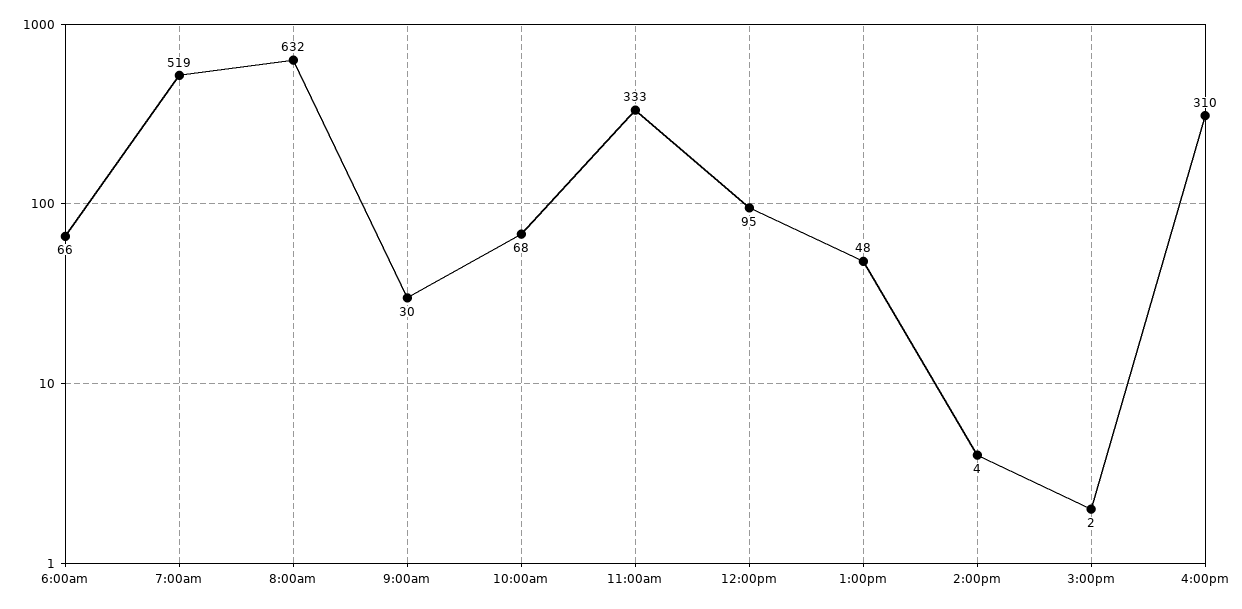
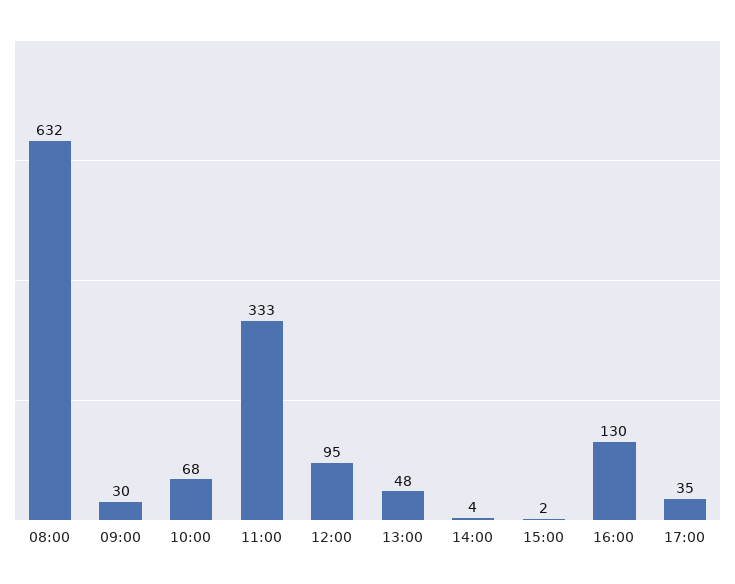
6:00am: 66 -> none
7:00am: 519 -> none
4:00pm: 310 -> 130
17:00: none -> 35

